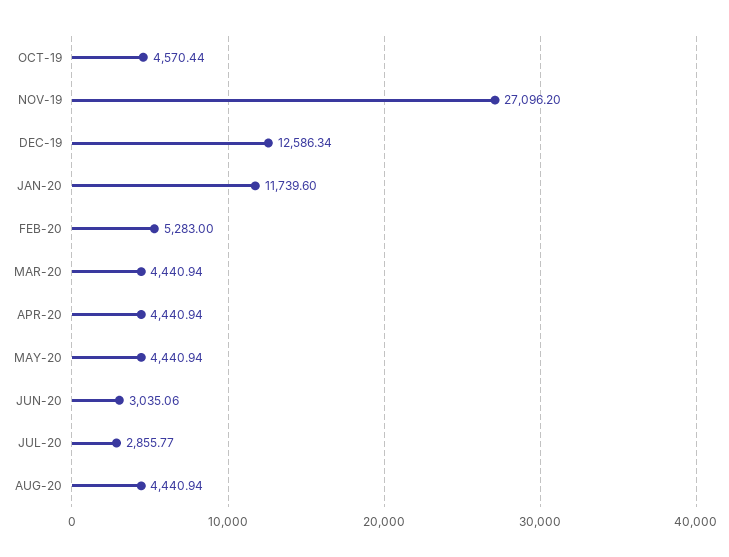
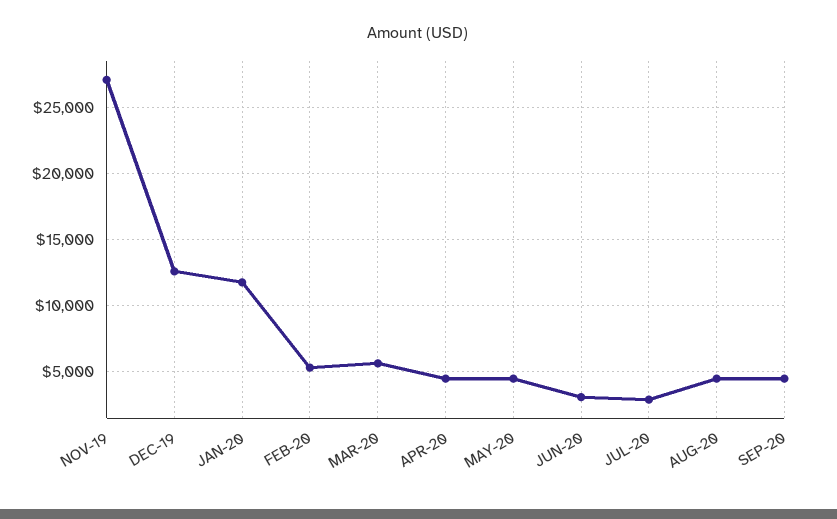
OCT-19: 4570.44 -> none
MAR-20: 4440.94 -> 5500
SEP-20: none -> 4500

